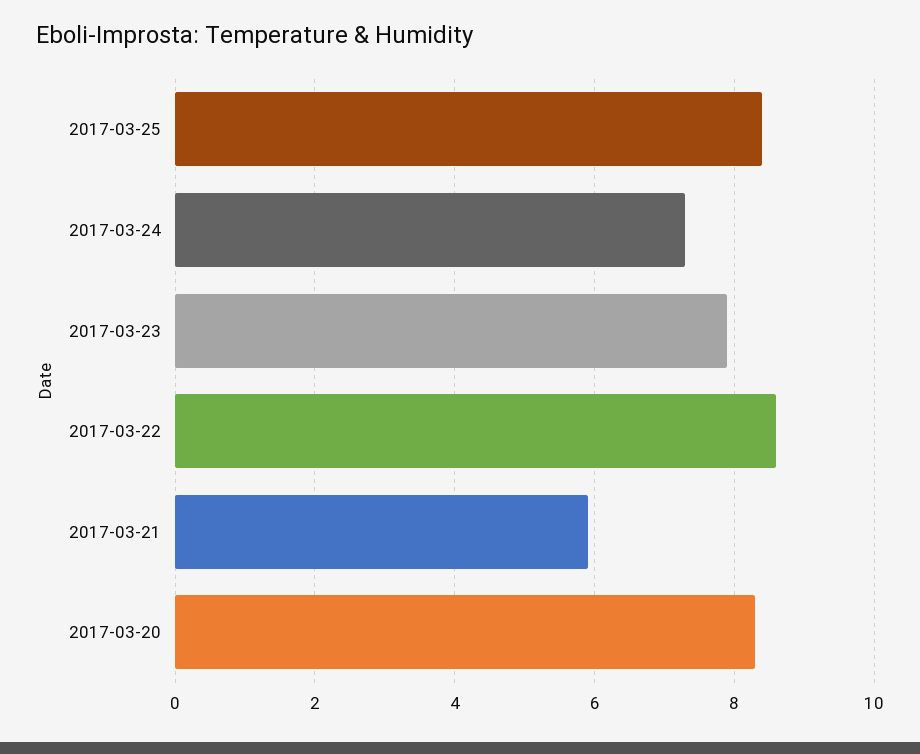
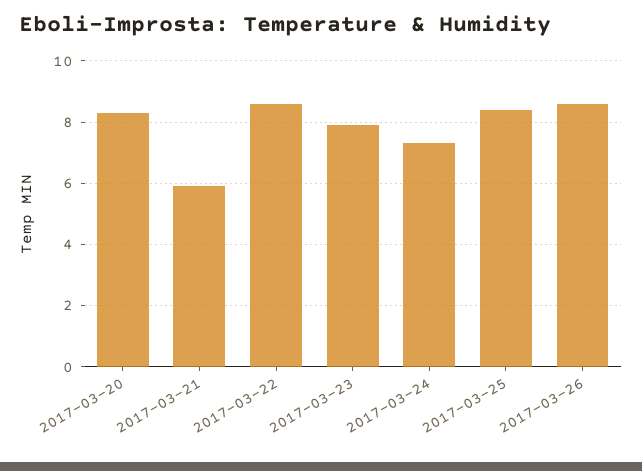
2017-03-26: none -> 8.5

